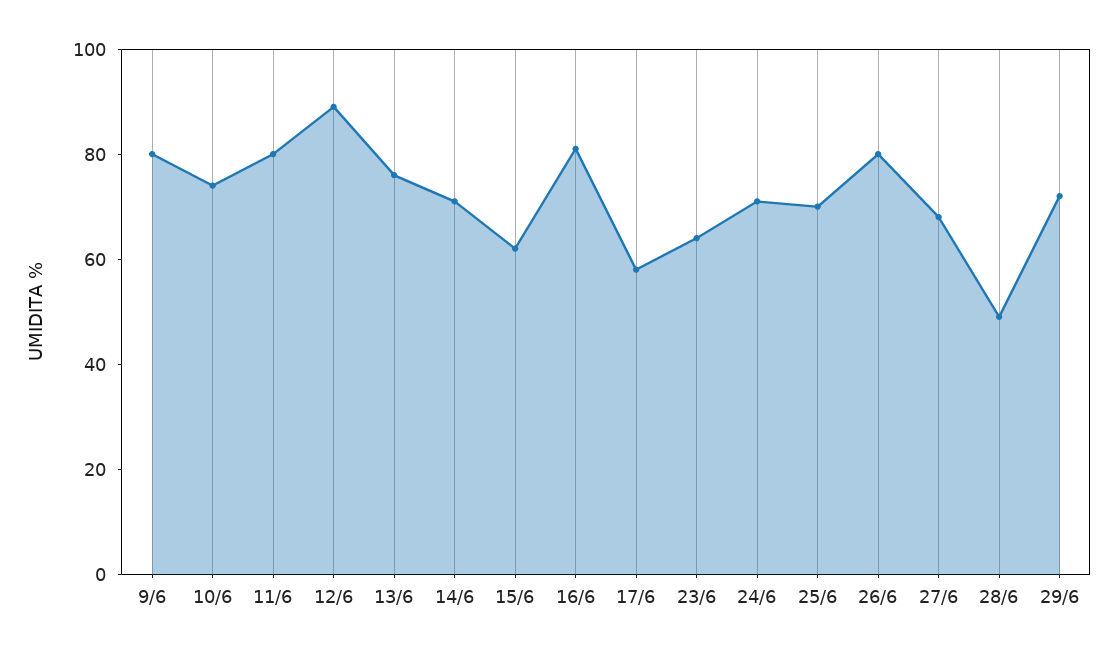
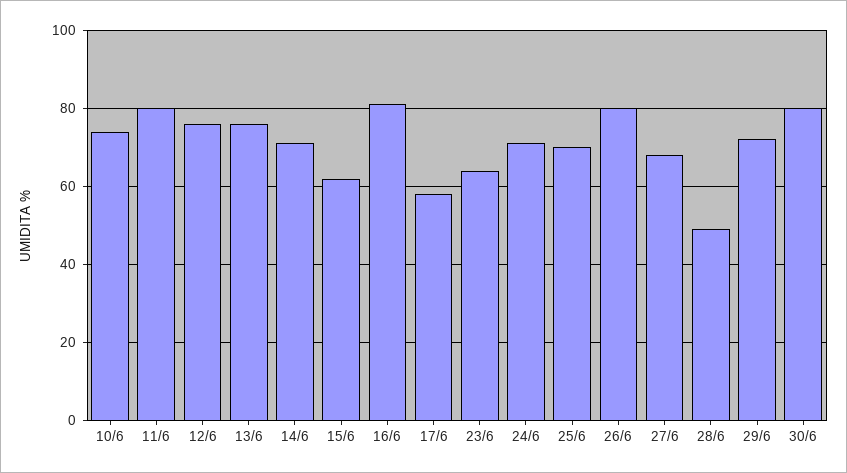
9/6: 80 -> none
12/6: 90 -> 75
30/6: none -> 80

